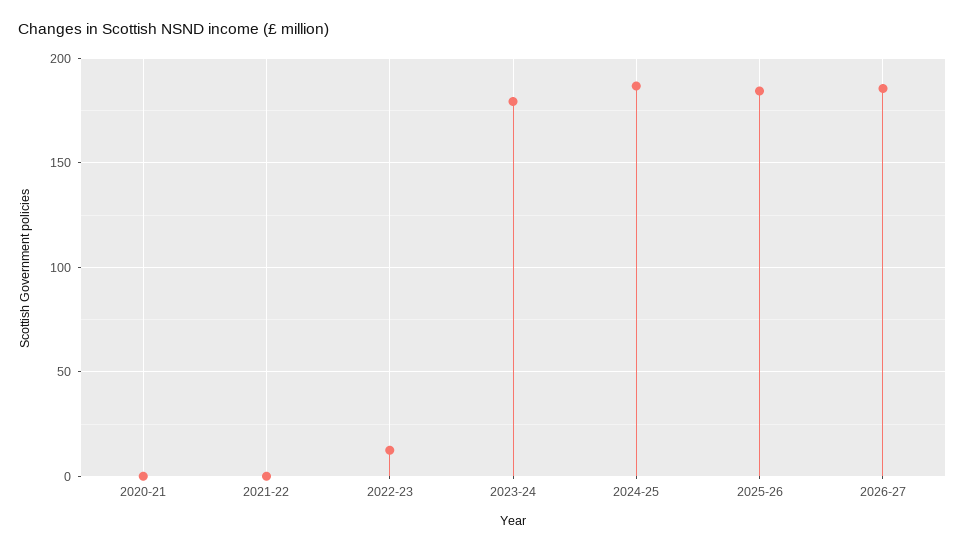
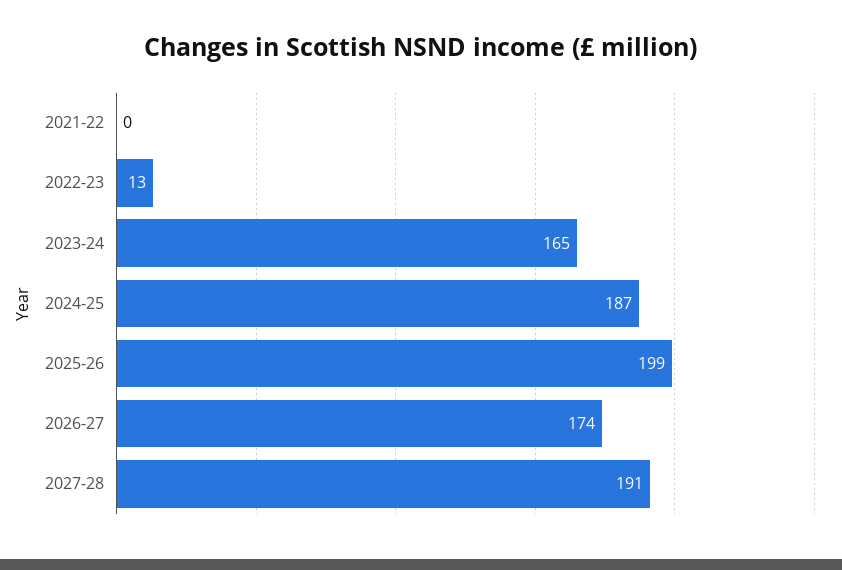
2020-21: 0 -> none
2023-24: 180 -> 165
2025-26: 185 -> 199
2026-27: 185 -> 174
2027-28: none -> 191

